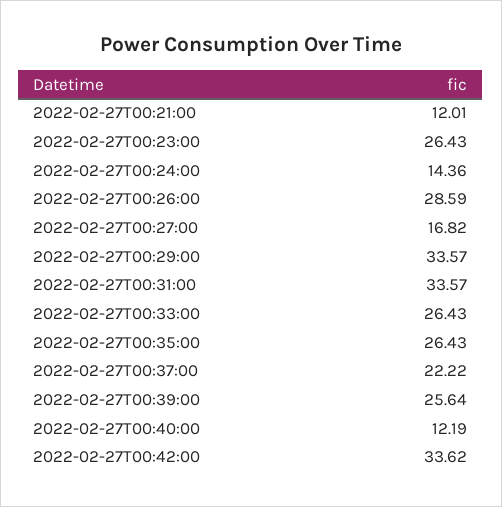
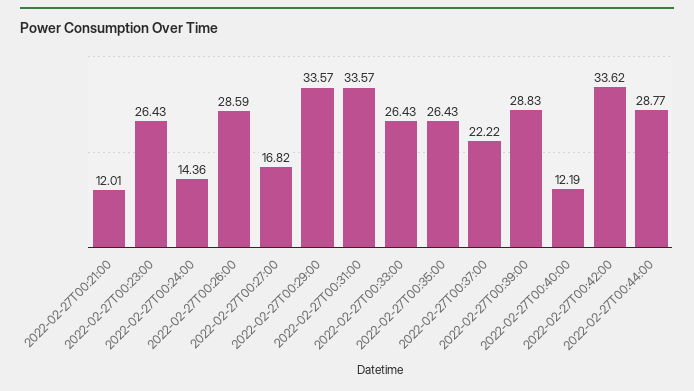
2022-02-27T00:39:00: 25.64 -> 28.83
2022-02-27T00:44:00: none -> 28.77

